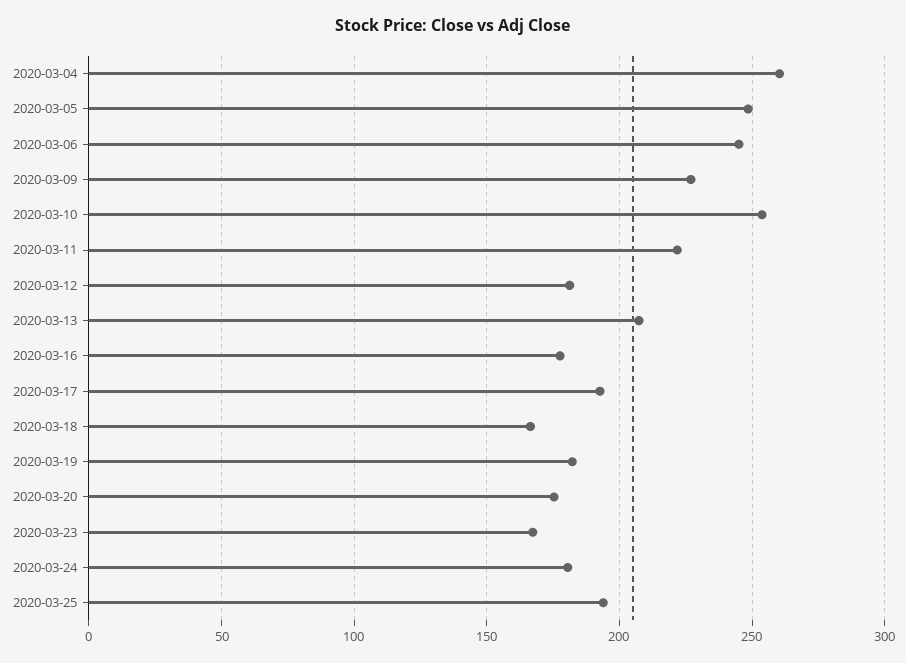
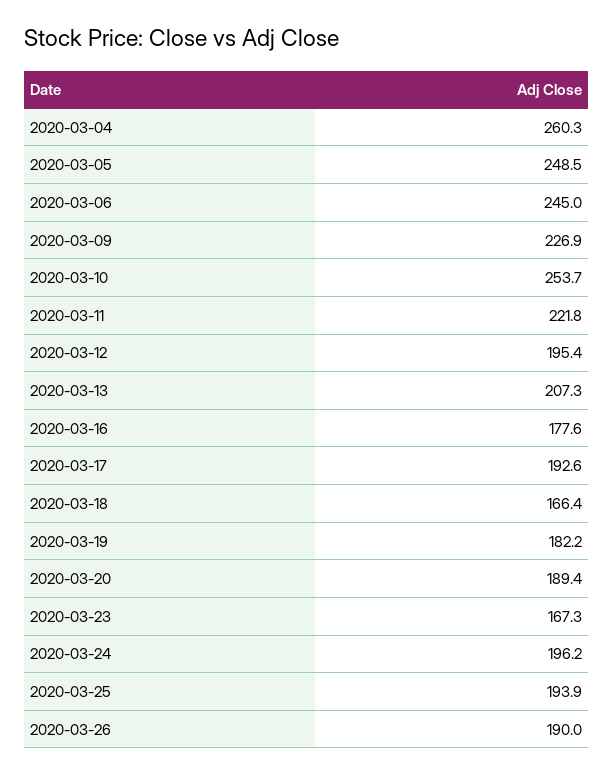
2020-03-12: 180 -> 195.4
2020-03-20: 175 -> 189.4
2020-03-24: 180 -> 196.2
2020-03-26: none -> 190

